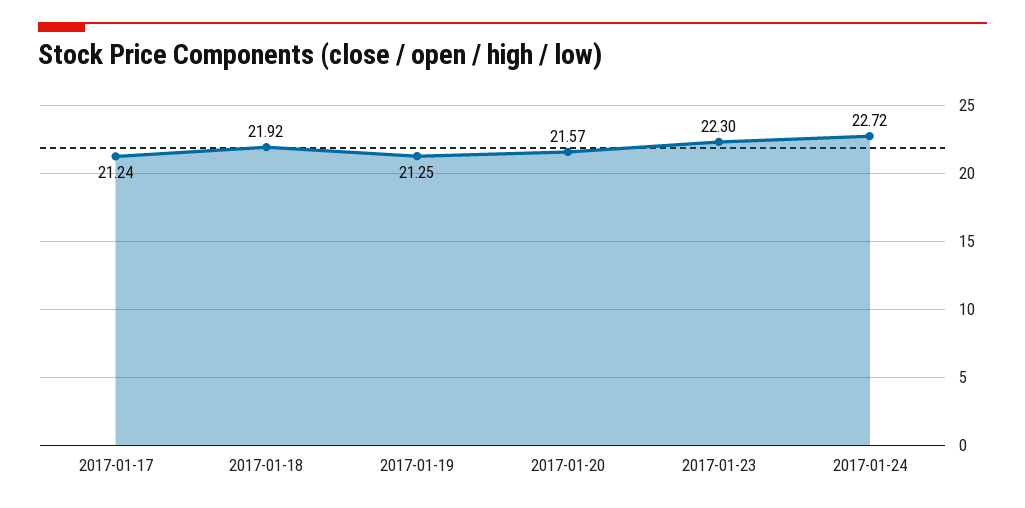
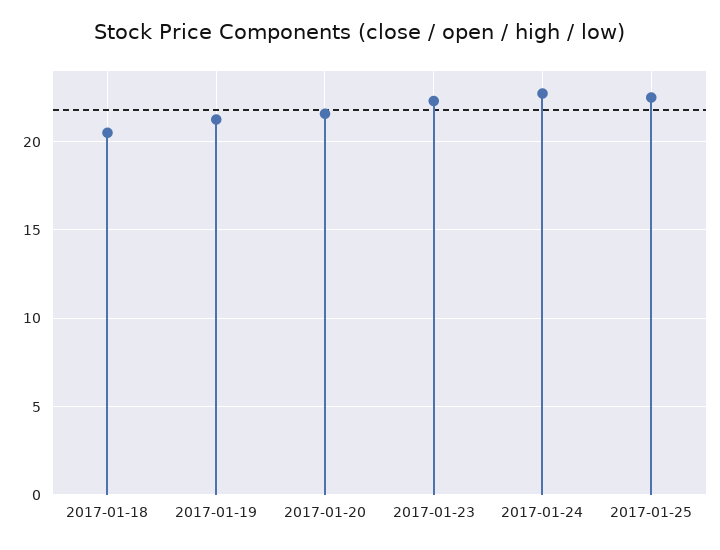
2017-01-17: 21.24 -> none
2017-01-18: 21.92 -> 20.5
2017-01-25: none -> 22.5

